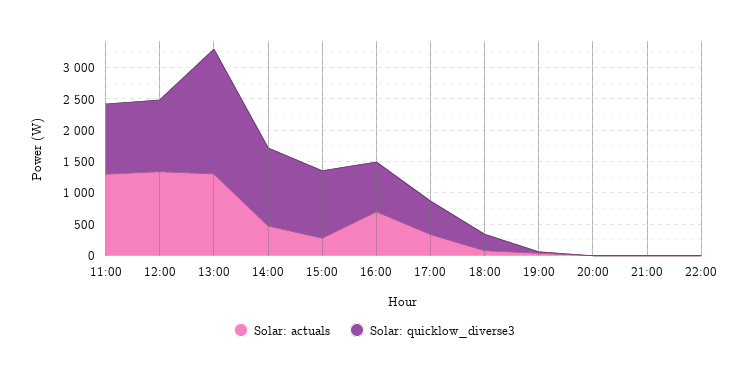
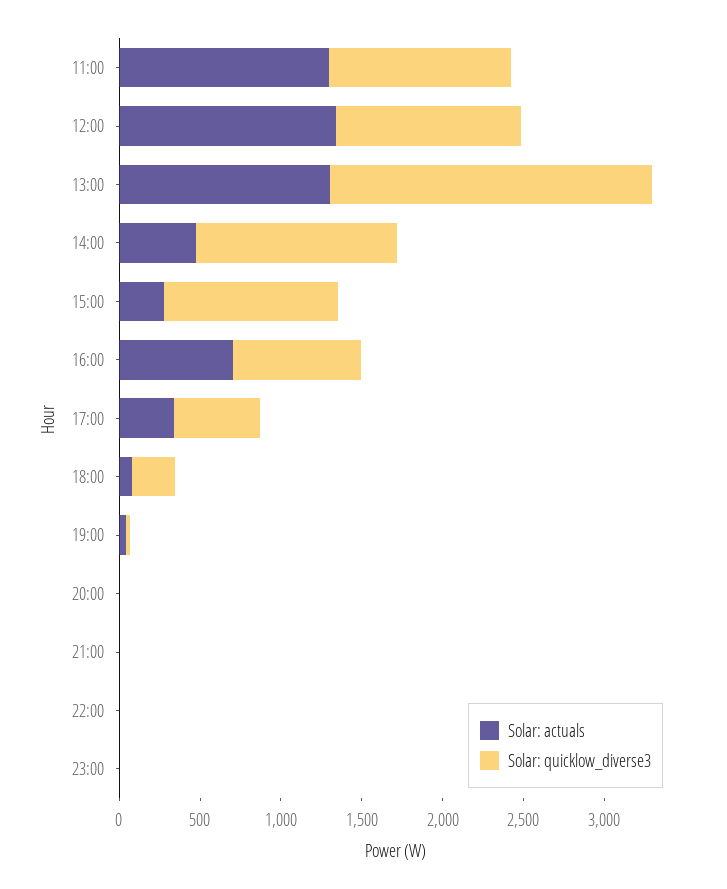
Solar: actuals, 23:00: none -> 0
Solar: quicklow_diverse3, 23:00: none -> 0

